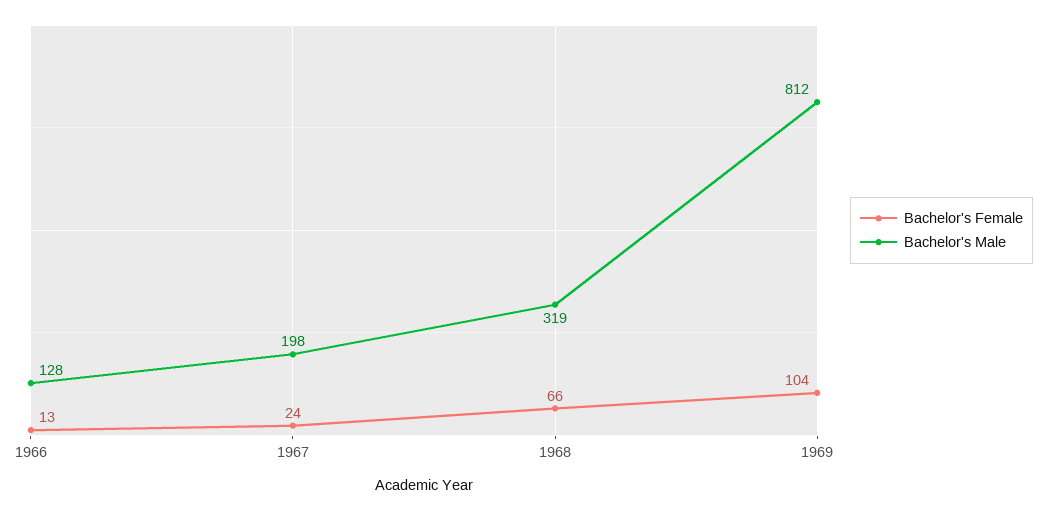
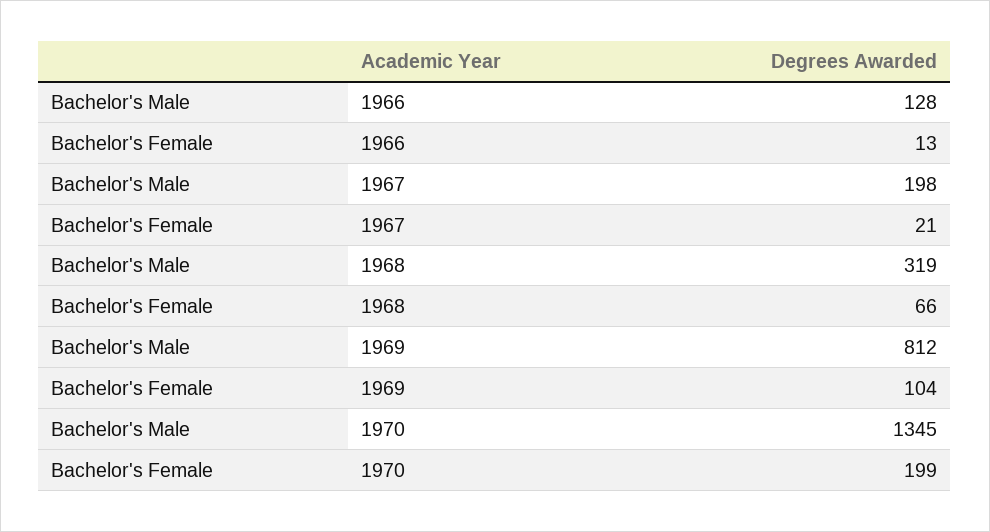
Bachelor's Female, 1967: 24 -> 21
Bachelor's Male, 1970: none -> 1345
Bachelor's Female, 1970: none -> 199

